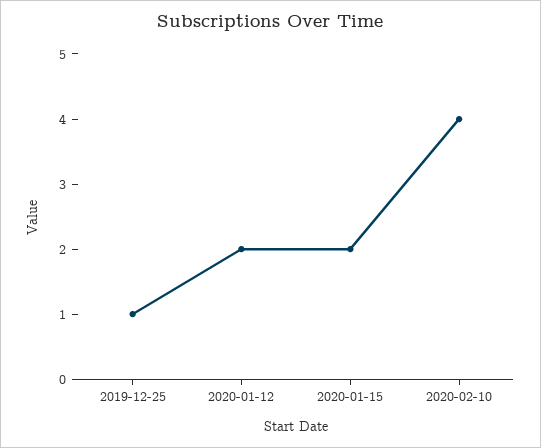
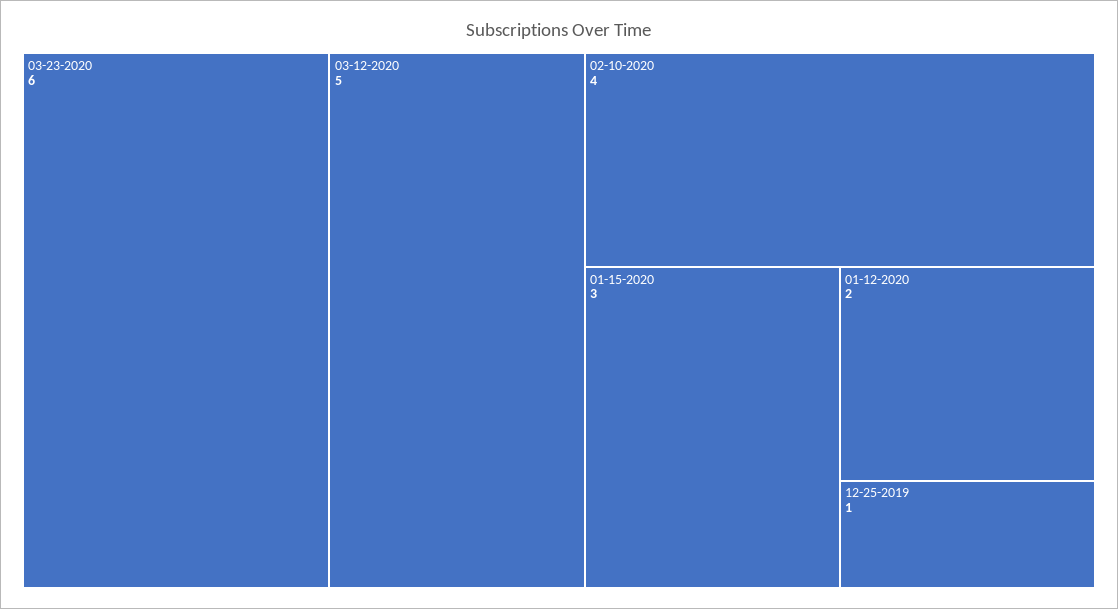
2020-01-15: 2 -> 3
03-23-2020: none -> 6
03-12-2020: none -> 5

